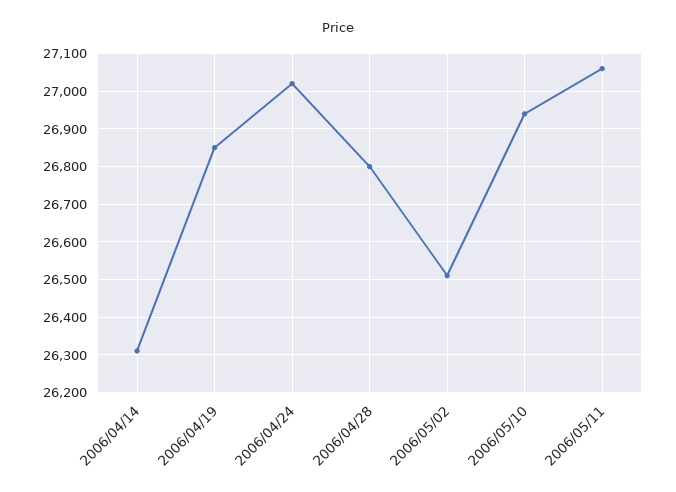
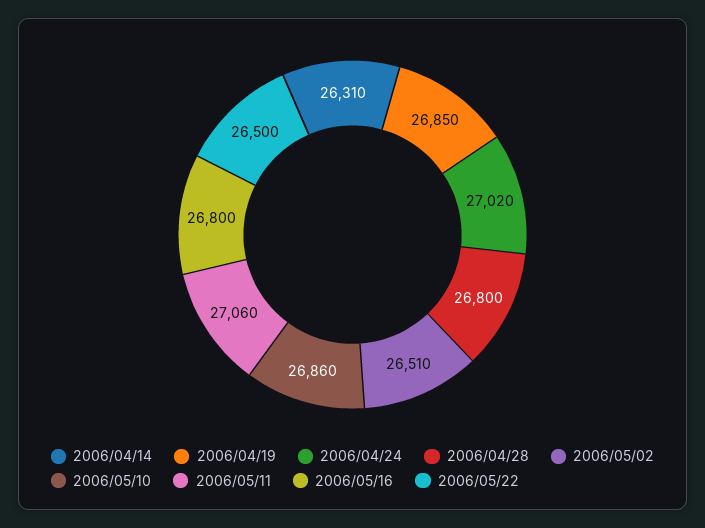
2006/05/10: 26940 -> 26860
2006/05/16: none -> 26800
2006/05/22: none -> 26500

